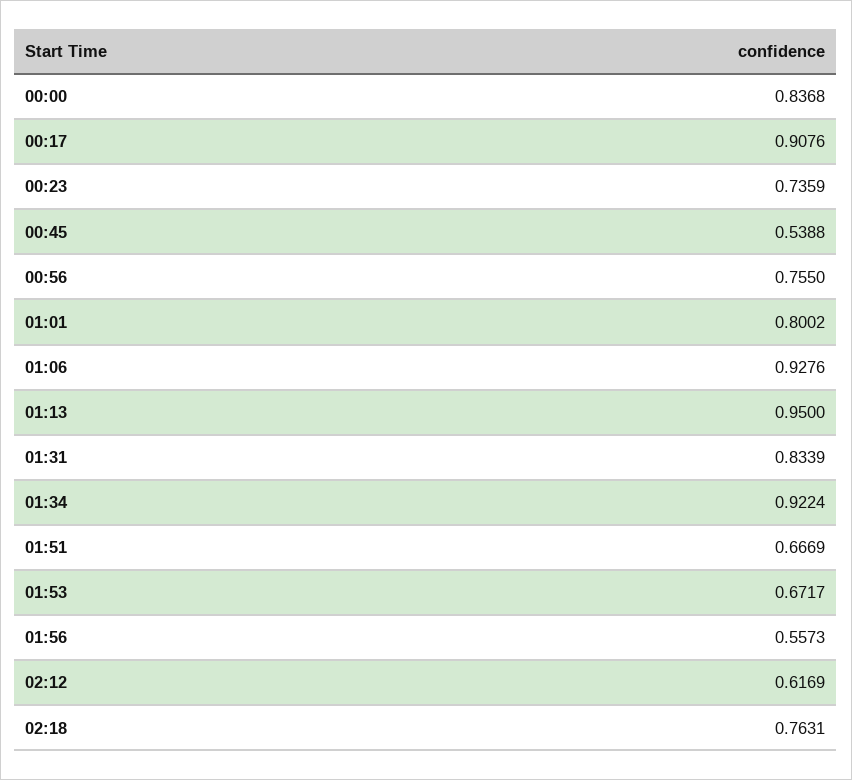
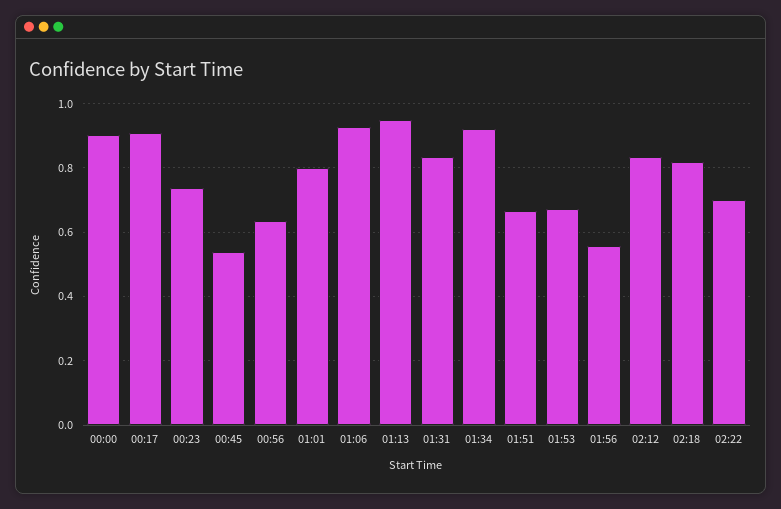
00:00: 0.8368 -> 0.9
00:56: 0.755 -> 0.64
02:12: 0.6169 -> 0.84
02:18: 0.7631 -> 0.82
02:22: none -> 0.7

